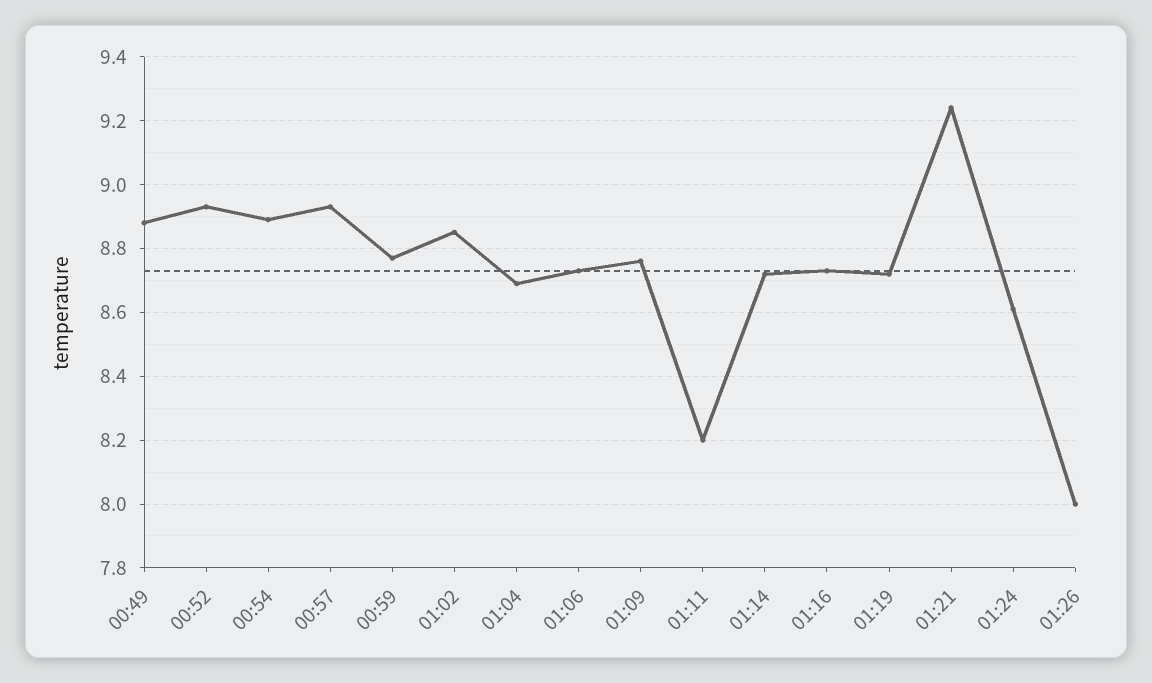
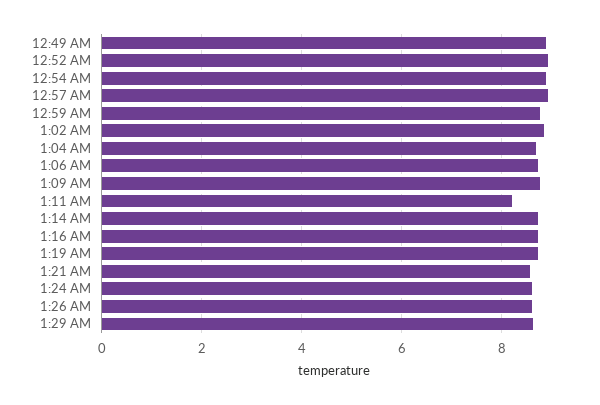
01:21: 9.25 -> 8.6
01:26: 8 -> 8.6
1:29 AM: none -> 8.6

